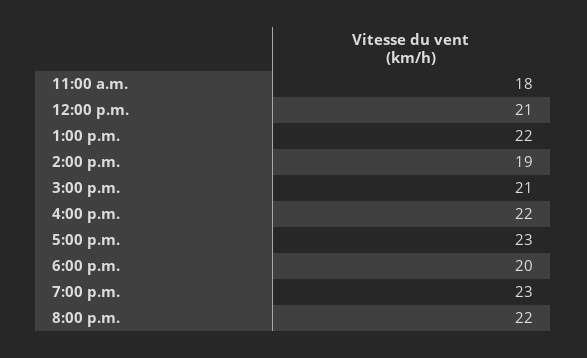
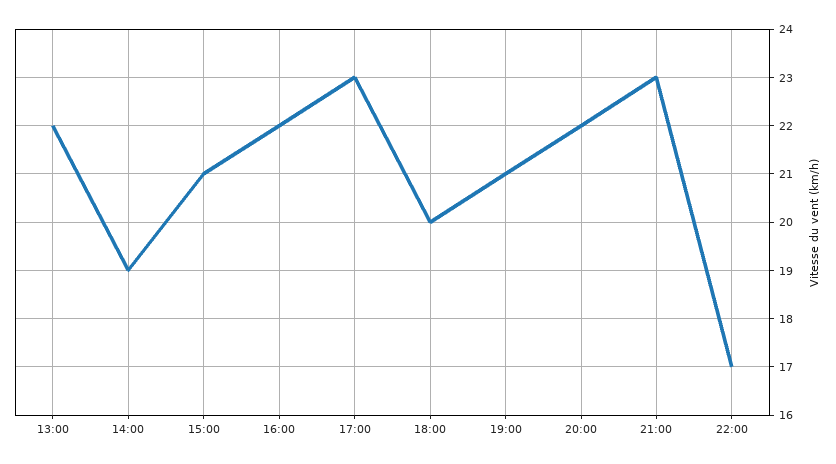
11:00 a.m.: 18 -> none
12:00 p.m.: 21 -> none
7:00 p.m.: 23 -> 21
21:00: none -> 23
22:00: none -> 17

